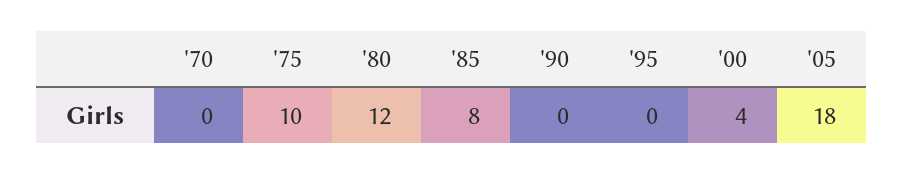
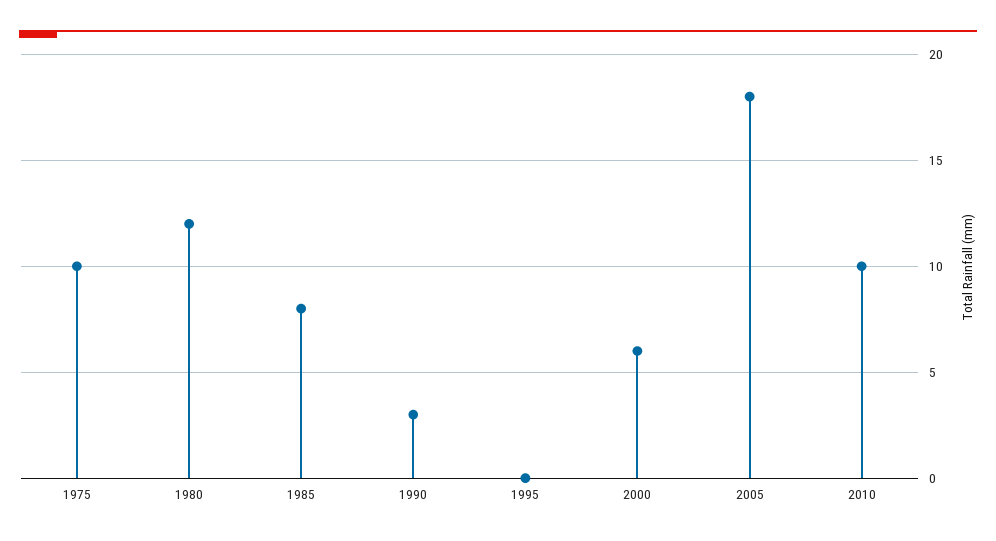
'70: 0 -> none
'90: 0 -> 3
'00: 4 -> 6
2010: none -> 10

